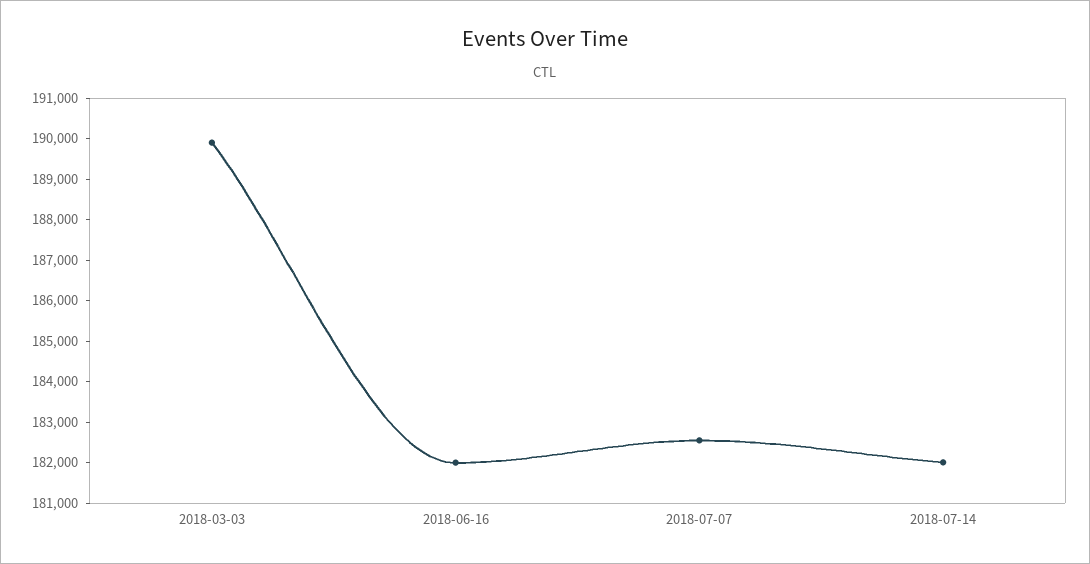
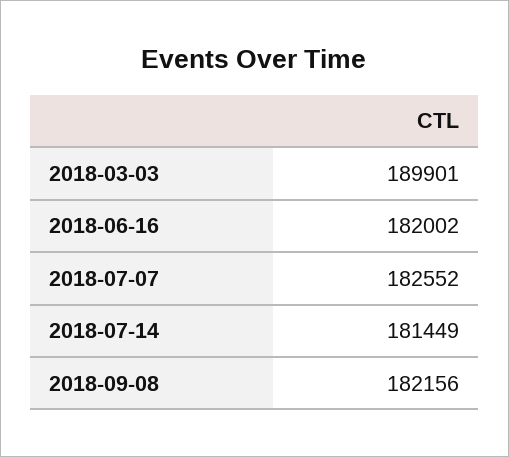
2018-07-14: 182000 -> 181449
2018-09-08: none -> 182156

